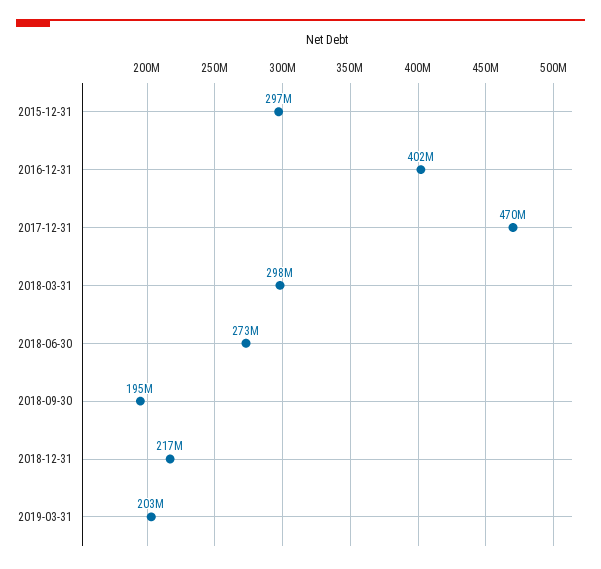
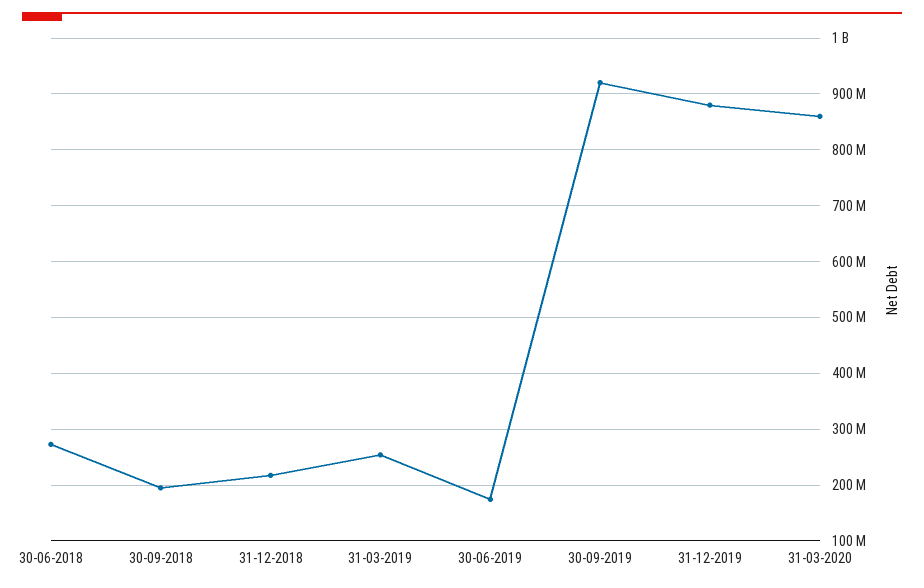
2015-12-31: 297000000 -> none
2016-12-31: 402000000 -> none
2017-12-31: 470000000 -> none
2018-03-31: 298000000 -> none
2019-03-31: 203000000 -> 260000000
30-06-2019: none -> 180000000
30-09-2019: none -> 920000000
31-12-2019: none -> 880000000
31-03-2020: none -> 860000000

